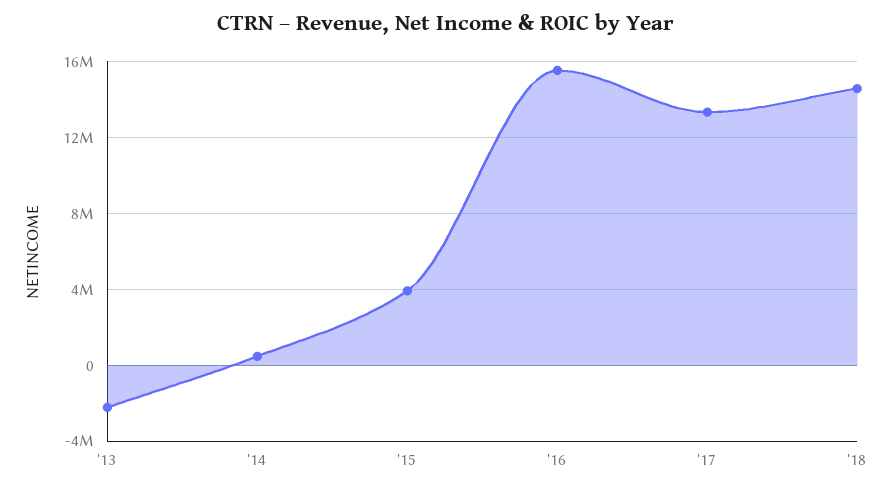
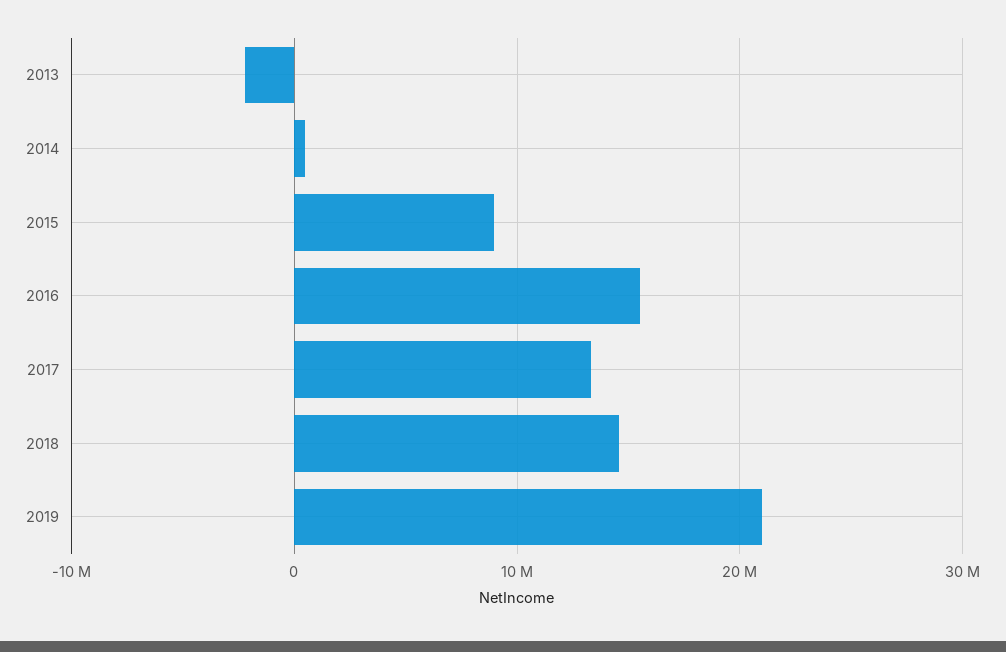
'15: 4000000 -> 9000000
2019: none -> 21000000

